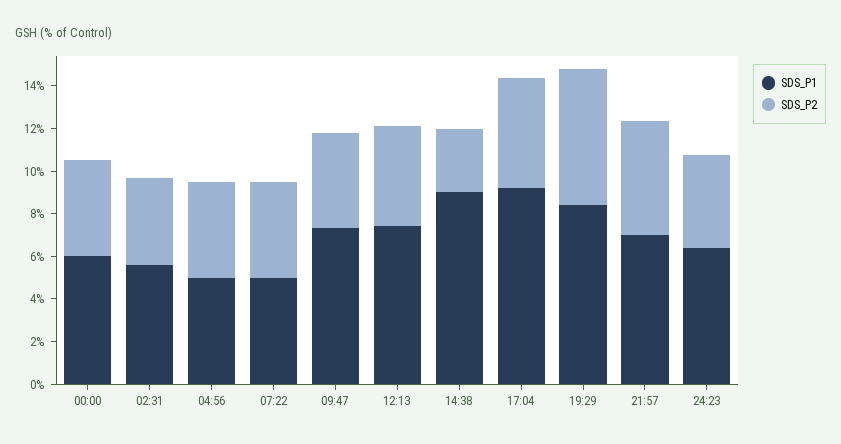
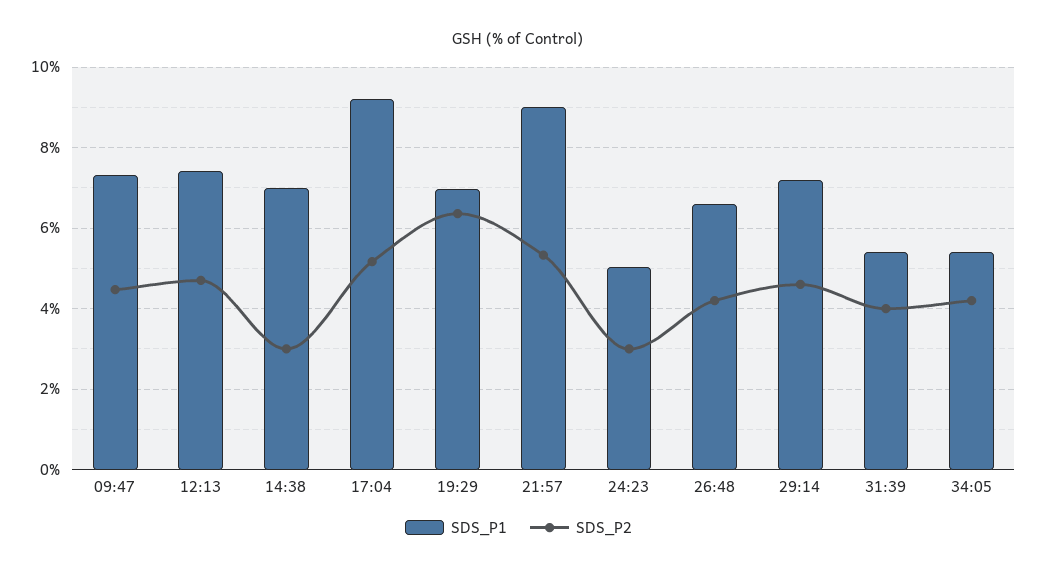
SDS_P1, 00:00: 6 -> none
SDS_P2, 00:00: 4.5 -> none
SDS_P1, 02:31: 5.5 -> none
SDS_P2, 02:31: 4 -> none
SDS_P1, 04:56: 5 -> none
SDS_P2, 04:56: 4.5 -> none
SDS_P1, 07:22: 5 -> none
SDS_P2, 07:22: 4.5 -> none
SDS_P1, 14:38: 9 -> 7
SDS_P1, 19:29: 8.5 -> 7
SDS_P1, 21:57: 7 -> 9
SDS_P1, 24:23: 6.5 -> 5
SDS_P2, 24:23: 4.5 -> 3
SDS_P1, 26:48: none -> 6.6
SDS_P2, 26:48: none -> 4.2
SDS_P1, 29:14: none -> 7.2
SDS_P2, 29:14: none -> 4.6
SDS_P1, 31:39: none -> 5.4
SDS_P2, 31:39: none -> 4
SDS_P1, 34:05: none -> 5.4
SDS_P2, 34:05: none -> 4.2

